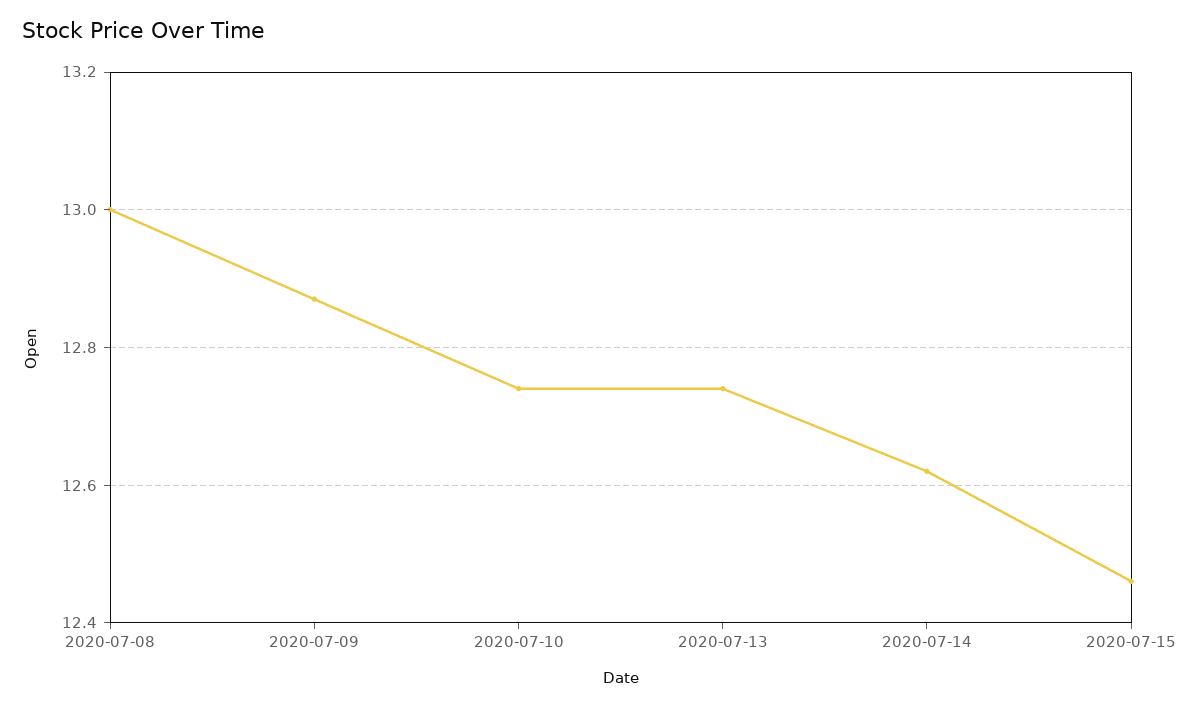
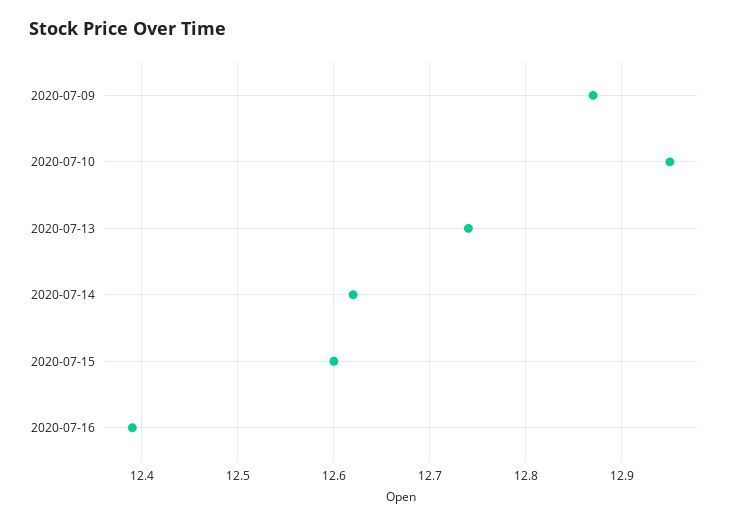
2020-07-08: 13 -> none
2020-07-10: 12.75 -> 12.95
2020-07-15: 12.45 -> 12.6
2020-07-16: none -> 12.39

